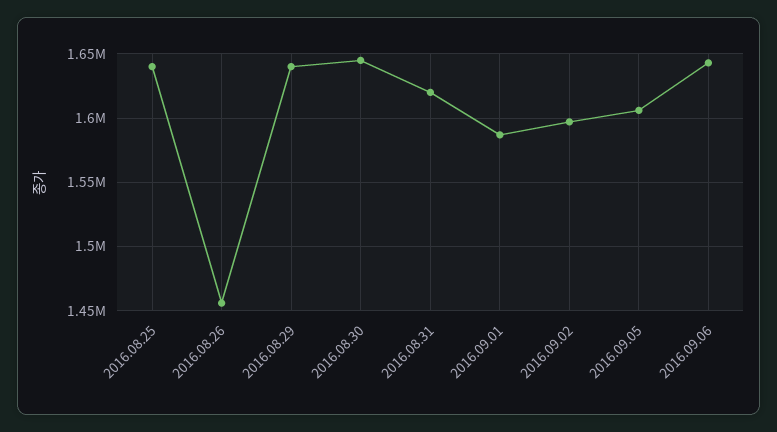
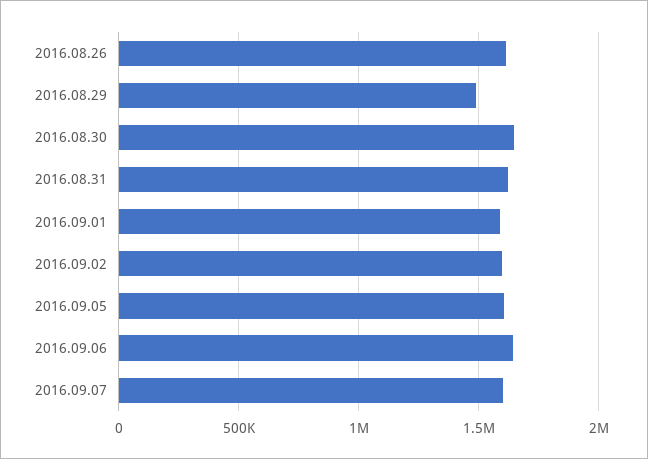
2016.08.25: 1640000 -> none
2016.08.26: 1455000 -> 1600000
2016.08.29: 1640000 -> 1500000
2016.09.07: none -> 1600000

